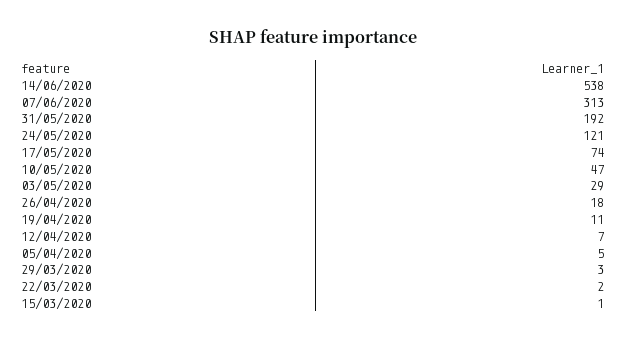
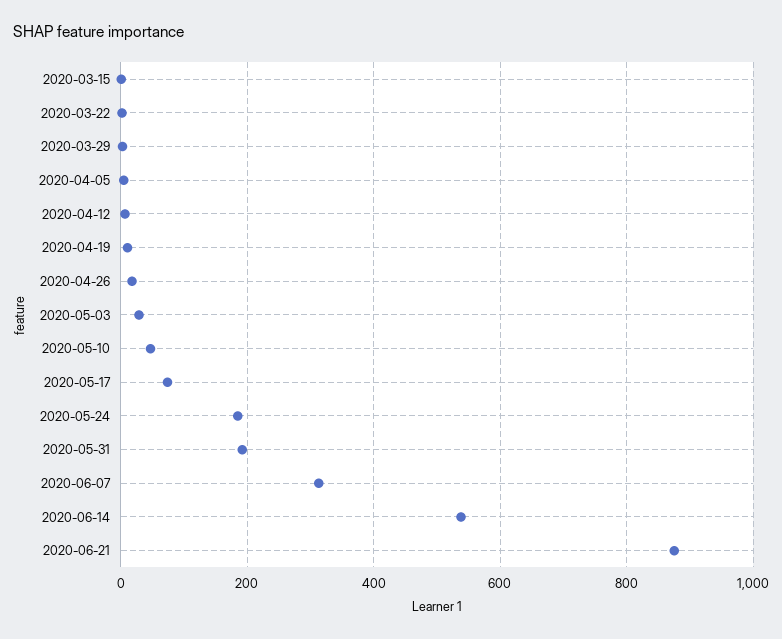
24/05/2020: 121 -> 180
2020-06-21: none -> 880

